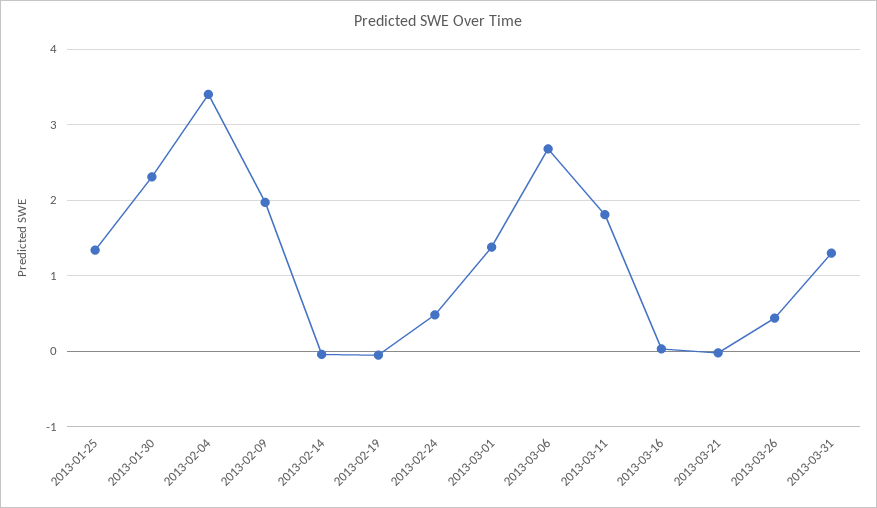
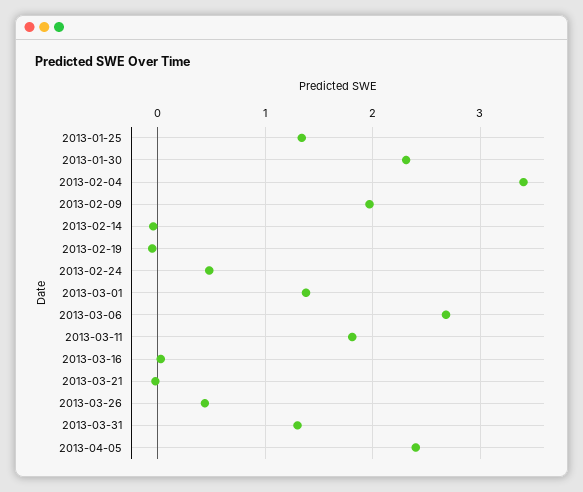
2013-04-05: none -> 2.4

